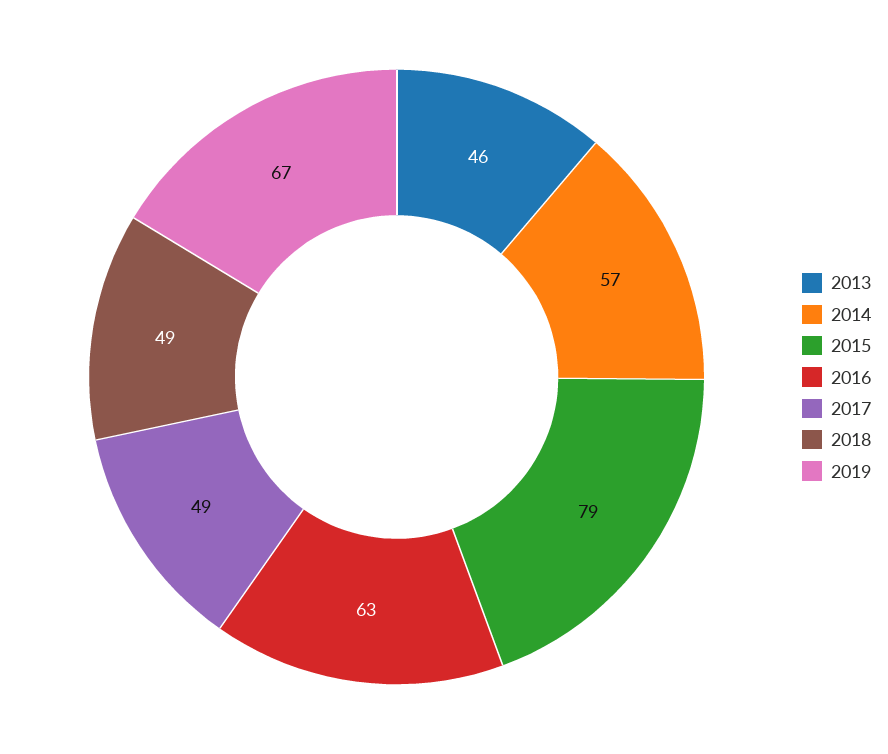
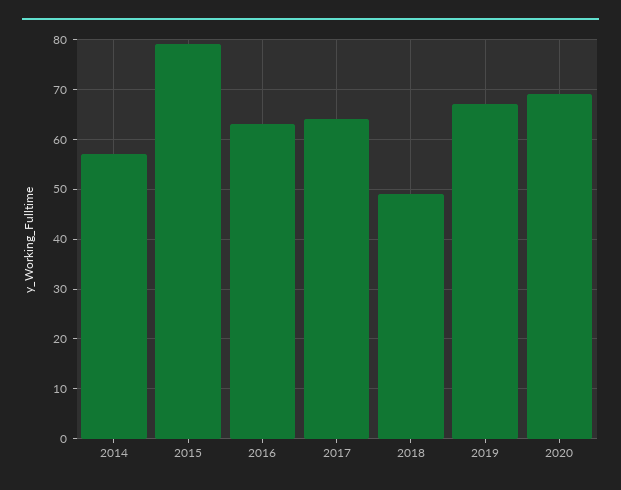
2013: 46 -> none
2017: 49 -> 65
2020: none -> 70

